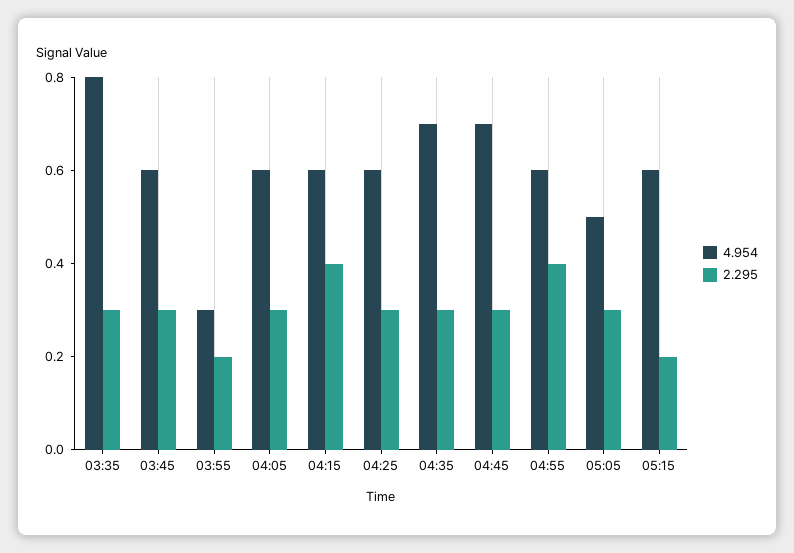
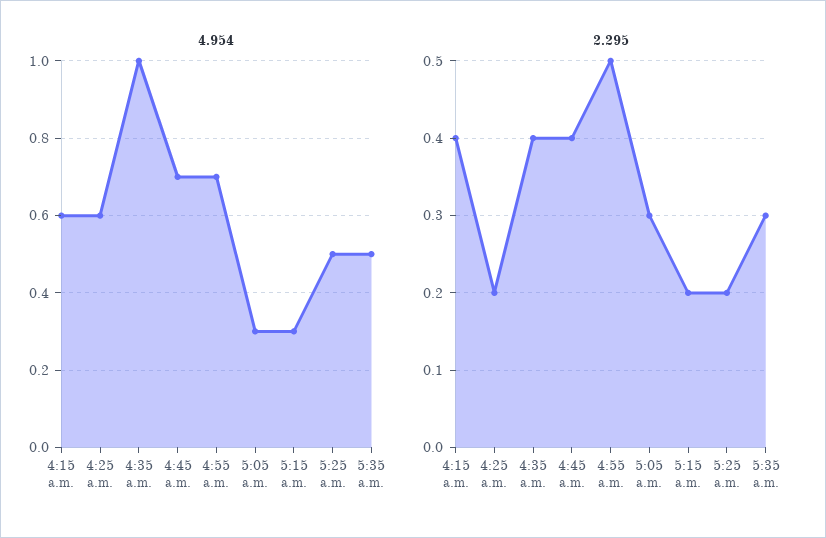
4.954, 03:35: 0.8 -> none
2.295, 03:35: 0.3 -> none
4.954, 03:45: 0.6 -> none
2.295, 03:45: 0.3 -> none
4.954, 03:55: 0.3 -> none
2.295, 03:55: 0.2 -> none
4.954, 04:05: 0.6 -> none
2.295, 04:05: 0.3 -> none
2.295, 04:25: 0.3 -> 0.2
4.954, 04:35: 0.7 -> 1
2.295, 04:35: 0.3 -> 0.4
2.295, 04:45: 0.3 -> 0.4
4.954, 04:55: 0.6 -> 0.7
2.295, 04:55: 0.4 -> 0.5
4.954, 05:05: 0.5 -> 0.3
4.954, 05:15: 0.6 -> 0.3
4.954, 5:25 a.m.: none -> 0.5
4.954, 5:35 a.m.: none -> 0.5
2.295, 5:25 a.m.: none -> 0.2
2.295, 5:35 a.m.: none -> 0.3

